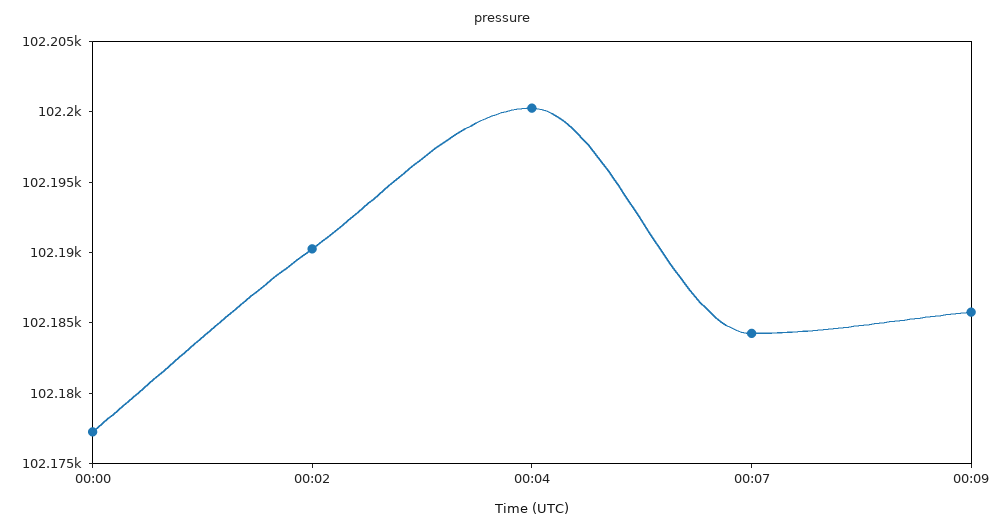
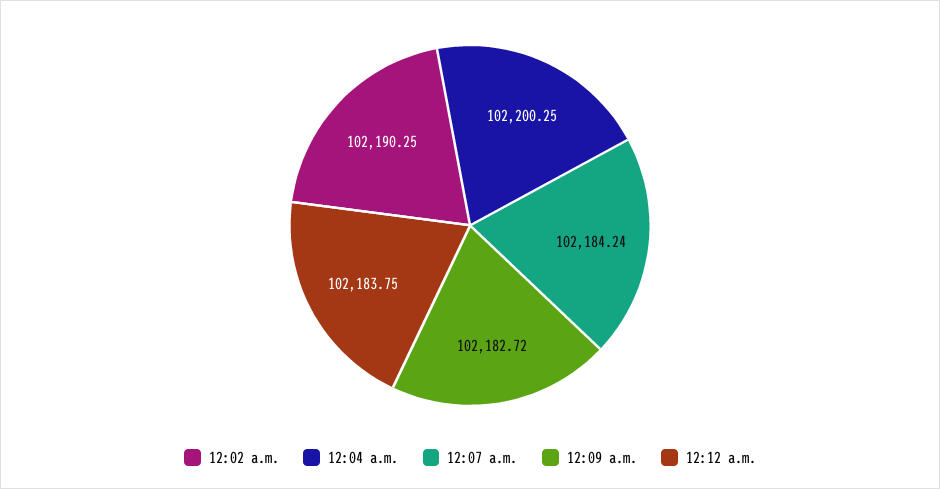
00:00: 102177 -> none
00:09: 102186 -> 102182.72
12:12 a.m.: none -> 102183.75

